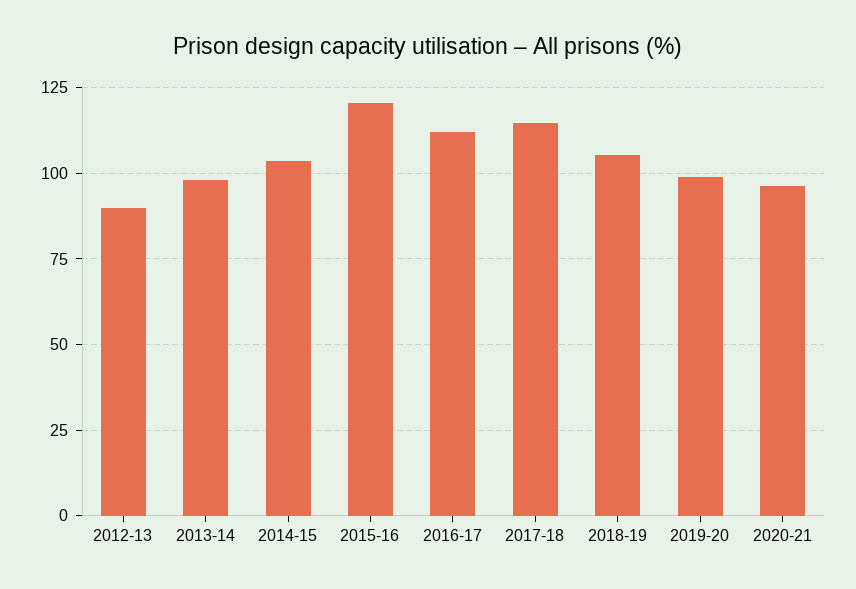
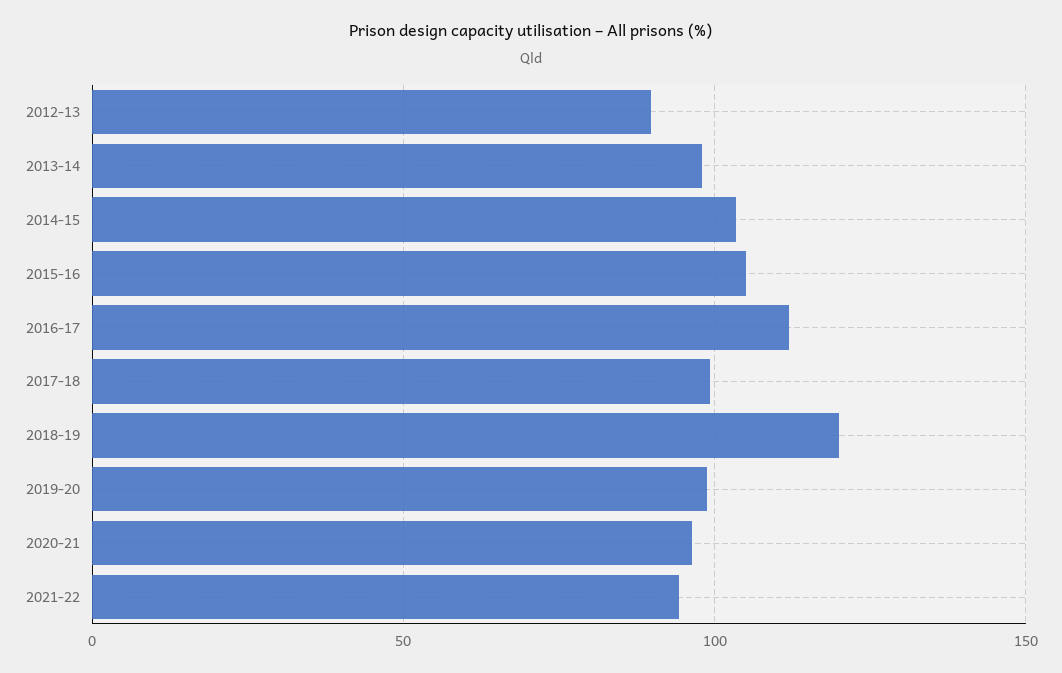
2015-16: 120 -> 105
2017-18: 115 -> 100
2018-19: 105 -> 120
2021-22: none -> 95

